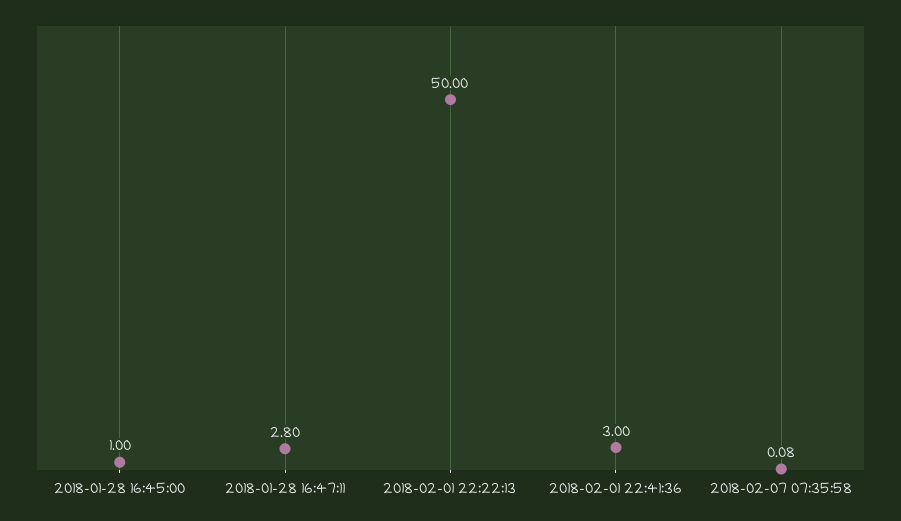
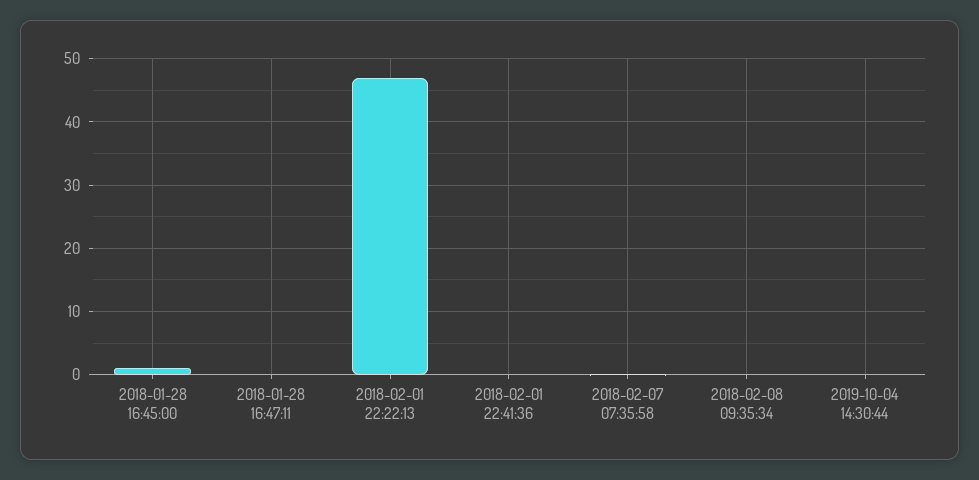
2018-01-28 16:47:11: 2.8 -> 0
2018-02-01 22:22:13: 50 -> 47
2018-02-01 22:41:36: 3 -> 0
2018-02-08 09:35:34: none -> 0
2019-10-04 14:30:44: none -> 0

